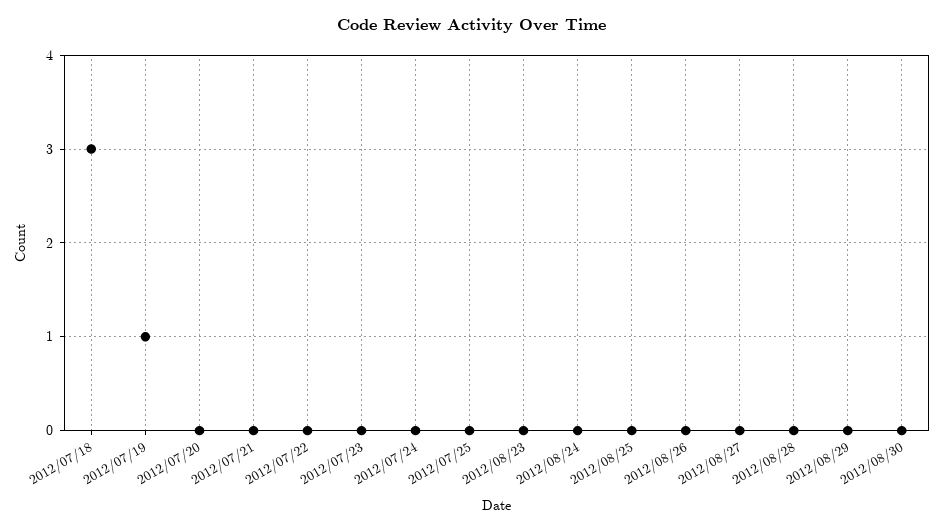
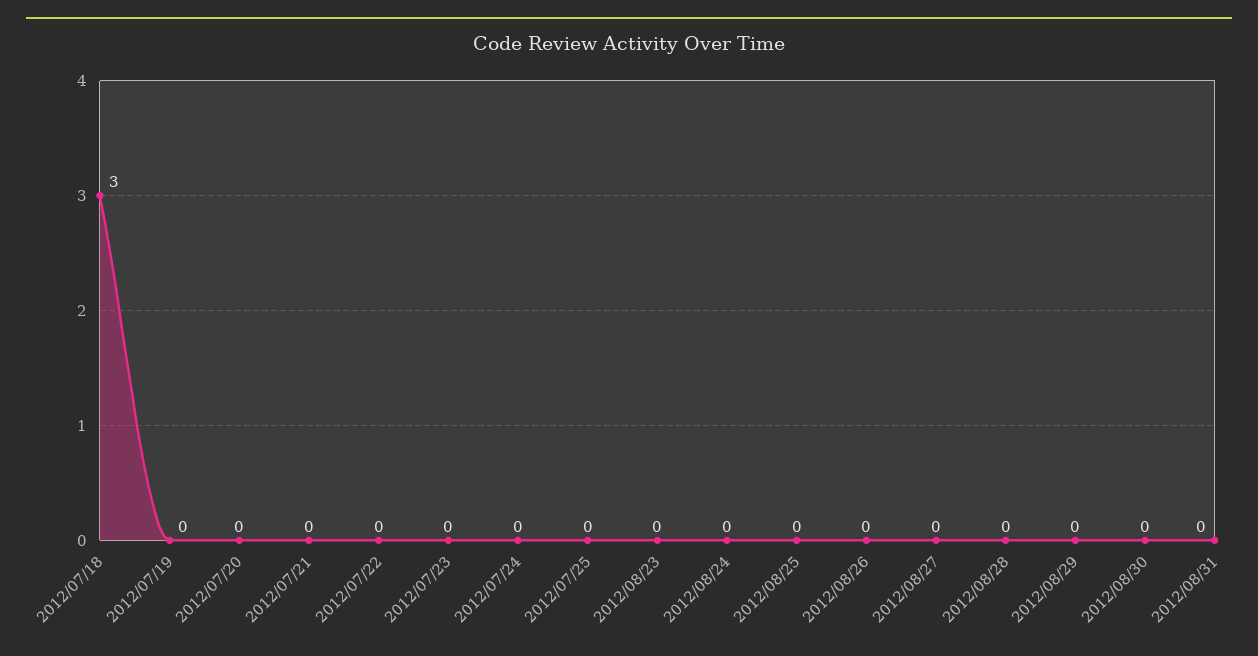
2012/07/19: 1 -> 0
2012/08/31: none -> 0

